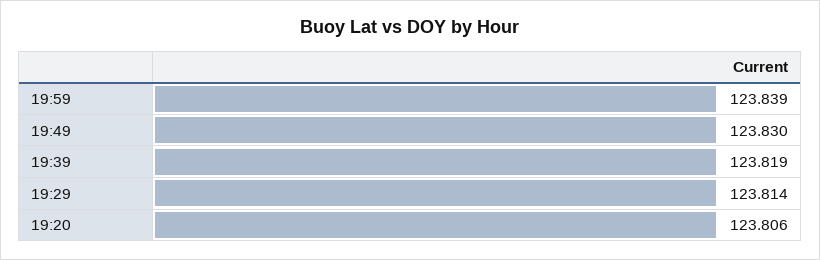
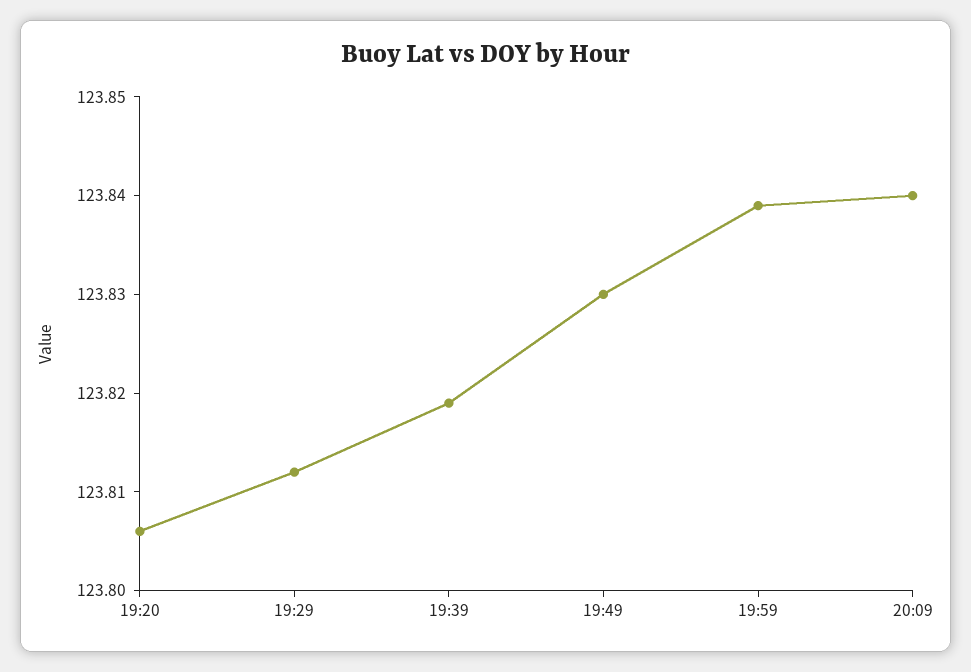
19:29: 123.814 -> 123.812
20:09: none -> 123.84

